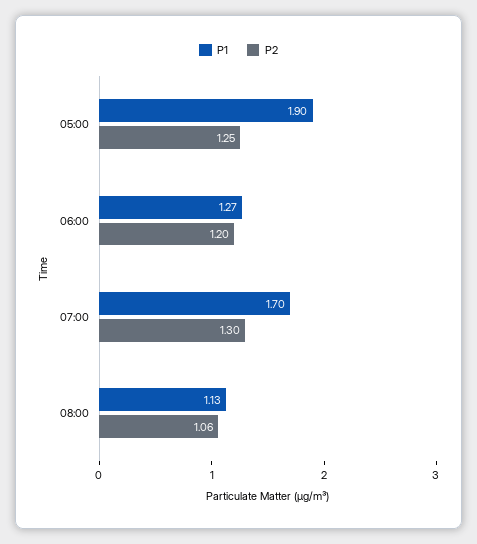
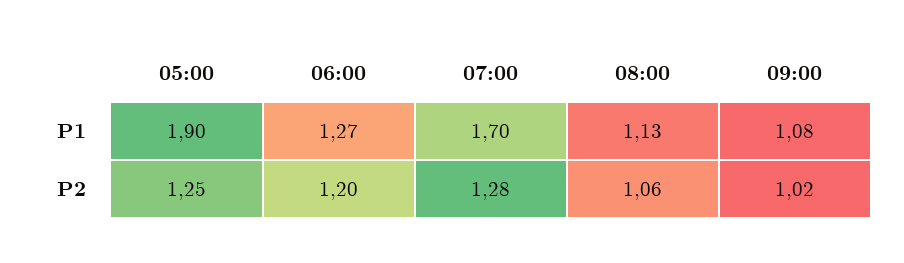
P2, 07:00: 1.3 -> 1.28
P1, 09:00: none -> 1.08
P2, 09:00: none -> 1.02

